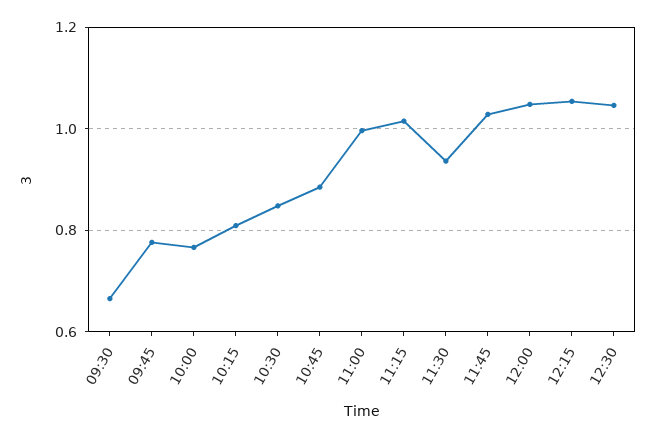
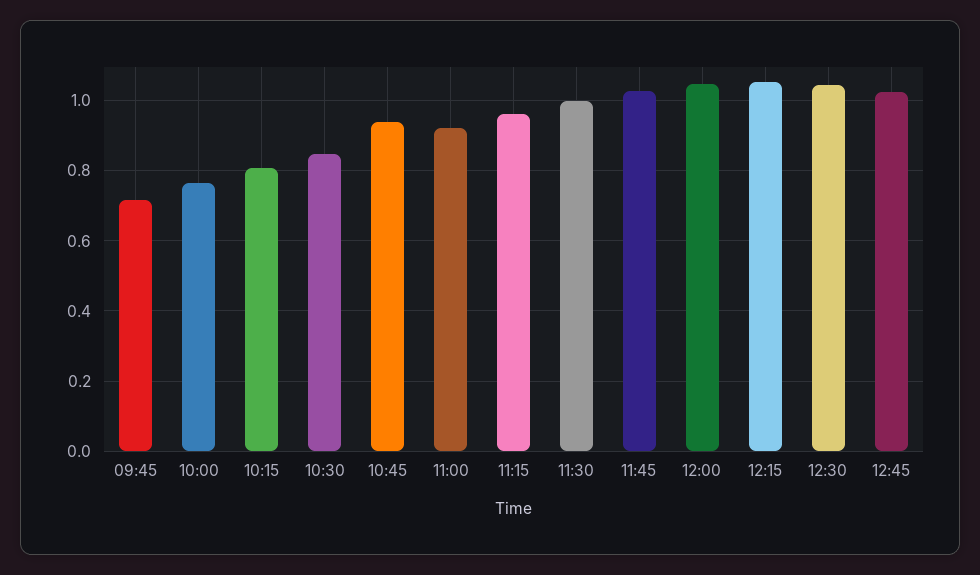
09:30: 0.66 -> none
09:45: 0.78 -> 0.72
10:45: 0.88 -> 0.94
11:00: 1 -> 0.92
11:15: 1.02 -> 0.96
11:30: 0.94 -> 1
12:45: none -> 1.02

